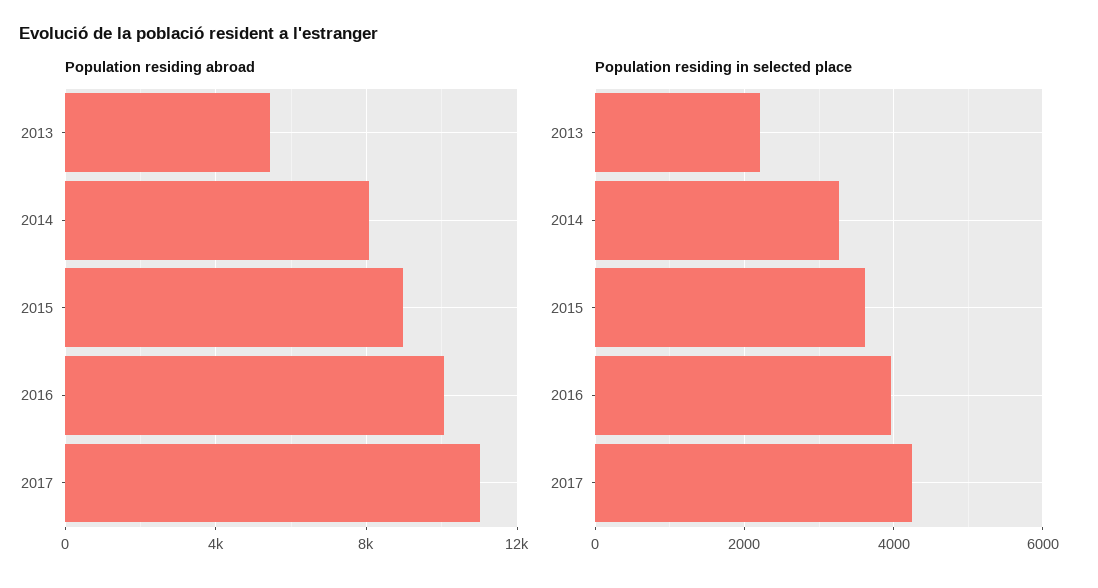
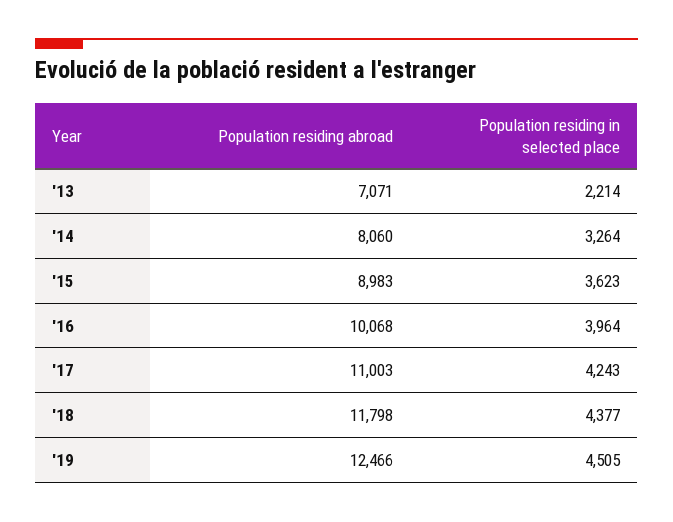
Population residing abroad, 2013: 5500 -> 7071
Population residing abroad, '18: none -> 11798
Population residing in selected place, '18: none -> 4377
Population residing abroad, '19: none -> 12466
Population residing in selected place, '19: none -> 4505

